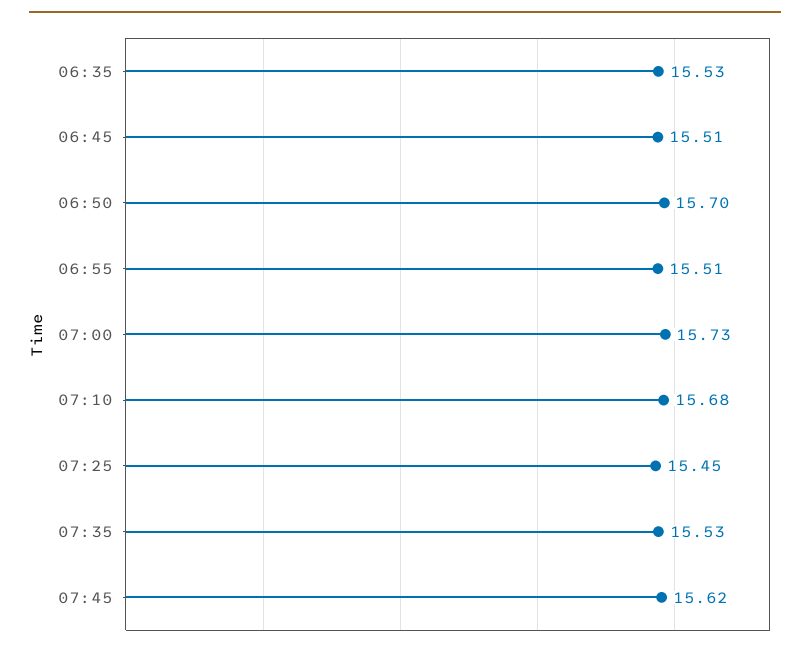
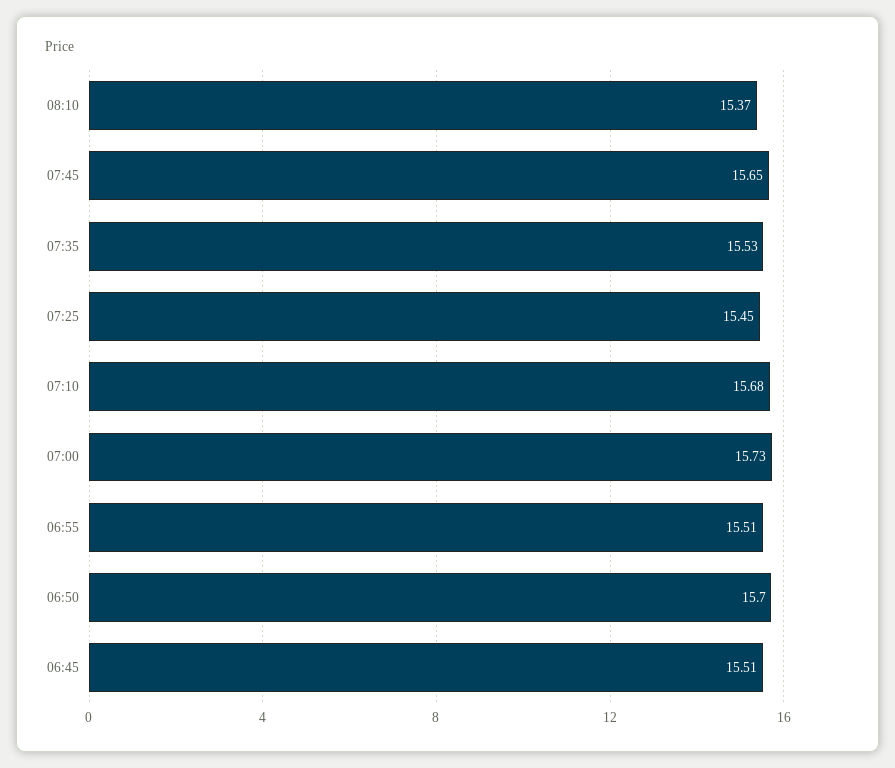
06:35: 15.53 -> none
07:45: 15.62 -> 15.65
08:10: none -> 15.37

